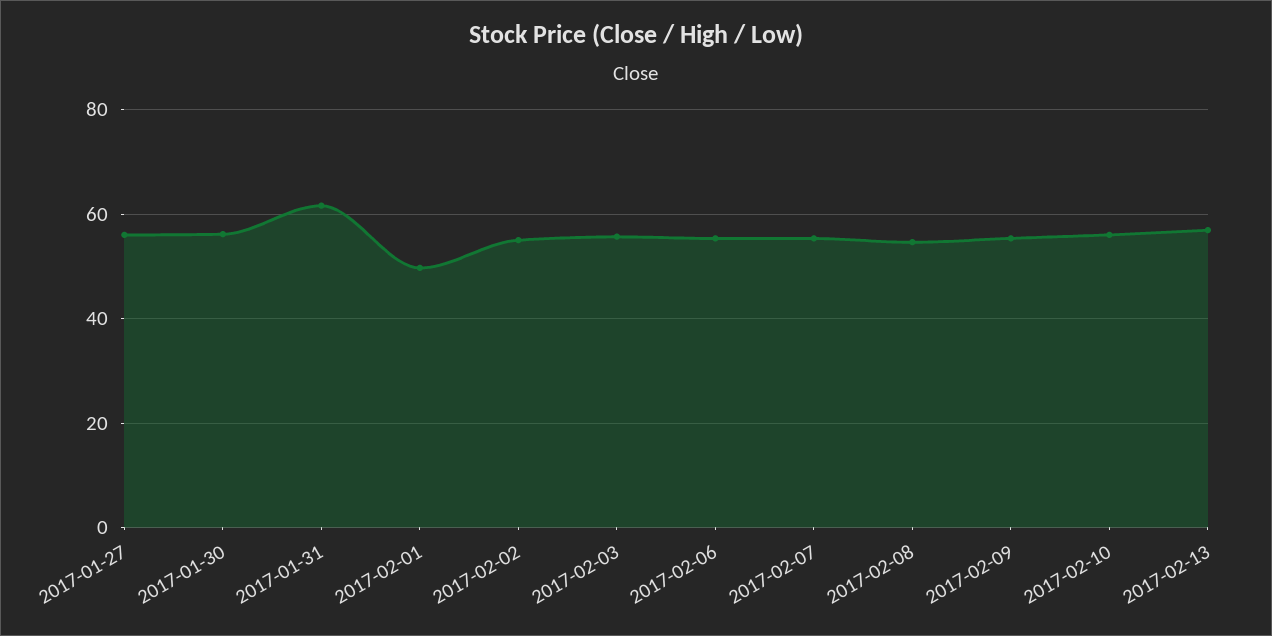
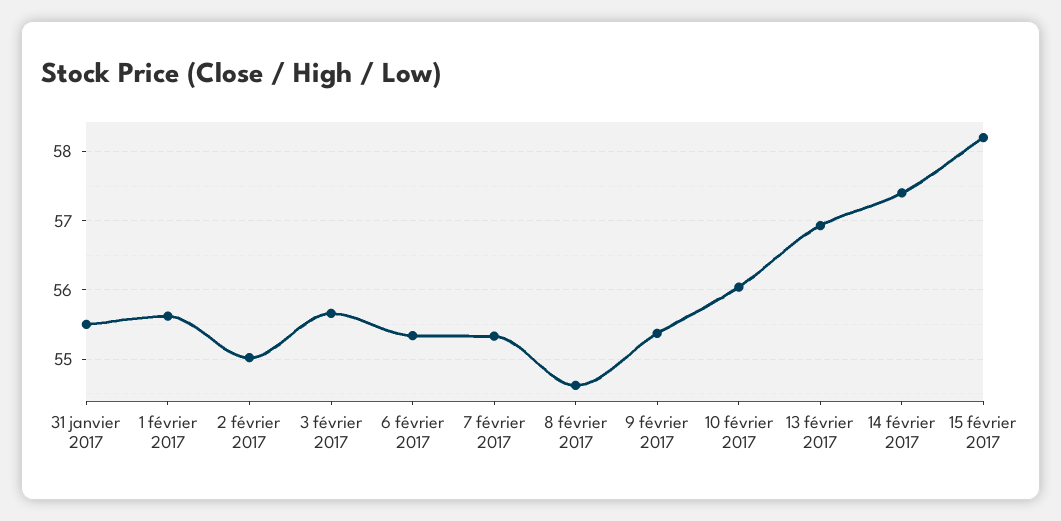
2017-01-27: 56 -> none
2017-01-30: 56 -> none
2017-01-31: 62 -> 55.5
2017-02-01: 50 -> 55.6
14 février 2017: none -> 57.4
15 février 2017: none -> 58.2

